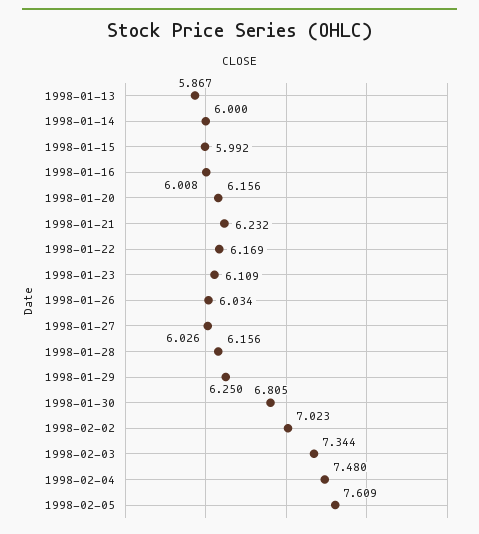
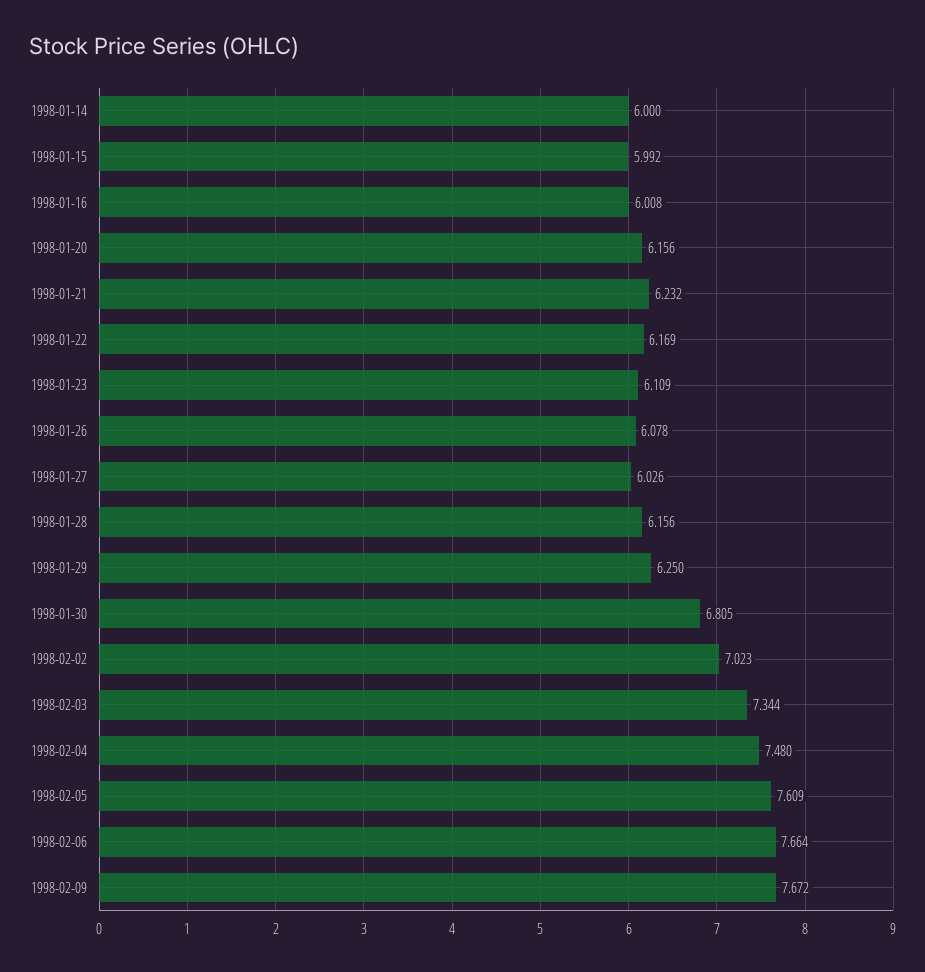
1998-01-13: 5.867 -> none
1998-01-26: 6.034 -> 6.078
1998-02-06: none -> 7.664
1998-02-09: none -> 7.672

